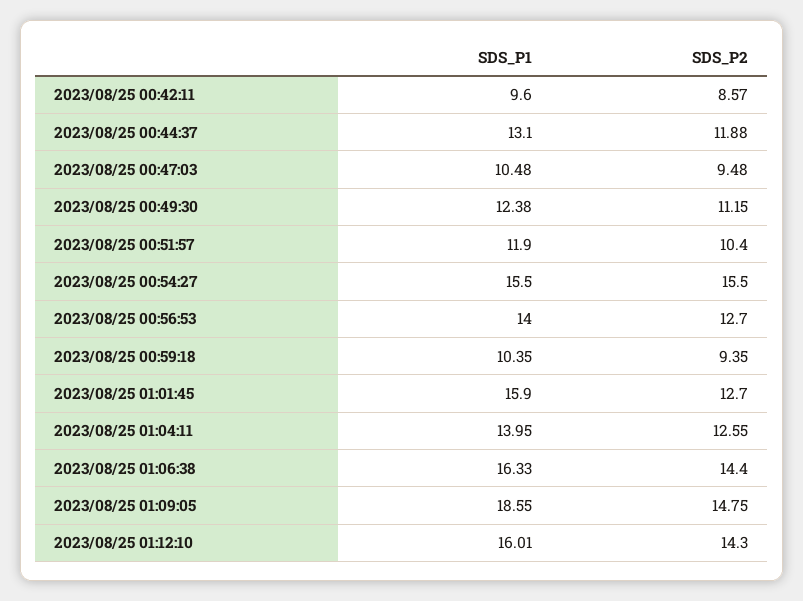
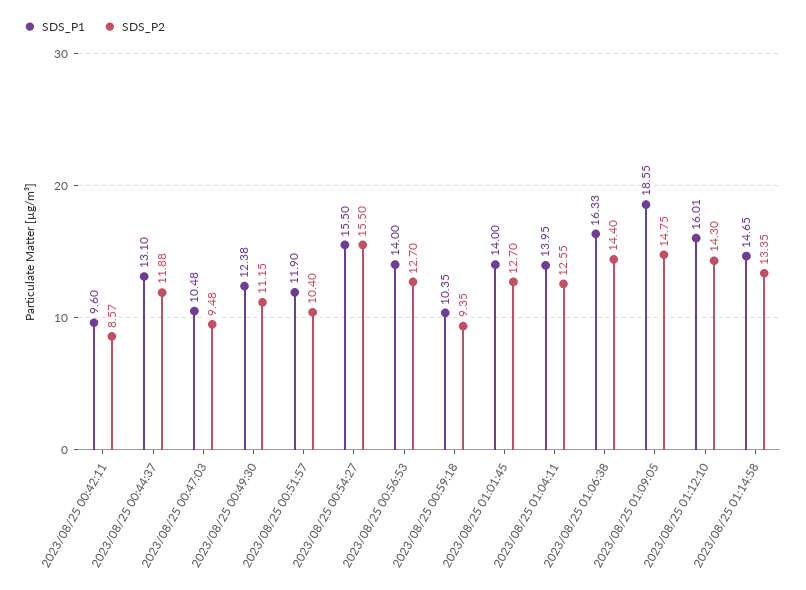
SDS_P1, 2023/08/25 01:01:45: 15.9 -> 14
SDS_P1, 2023/08/25 01:14:58: none -> 14.65
SDS_P2, 2023/08/25 01:14:58: none -> 13.35

